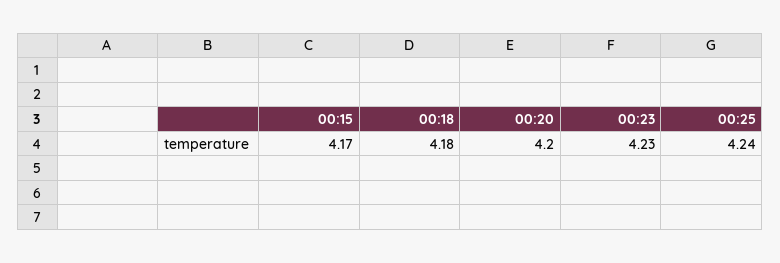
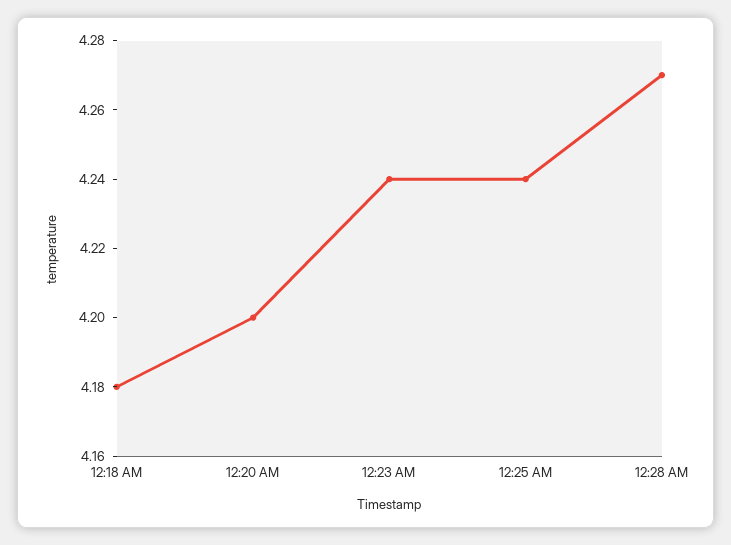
00:15: 4.17 -> none
00:23: 4.23 -> 4.24
12:28 AM: none -> 4.27

